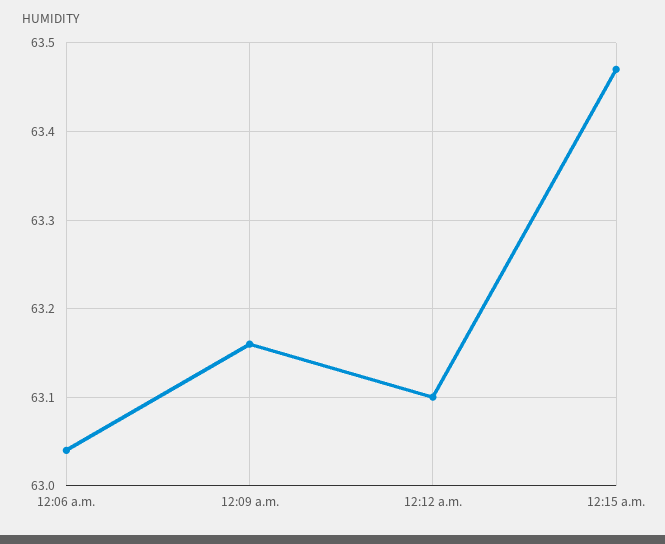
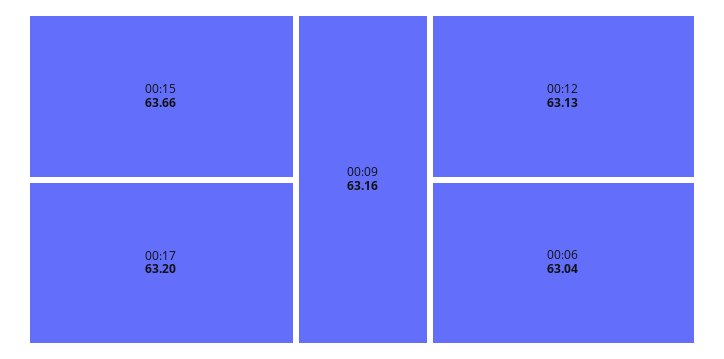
12:12 a.m.: 63.1 -> 63.13
12:15 a.m.: 63.47 -> 63.66
00:17: none -> 63.2

